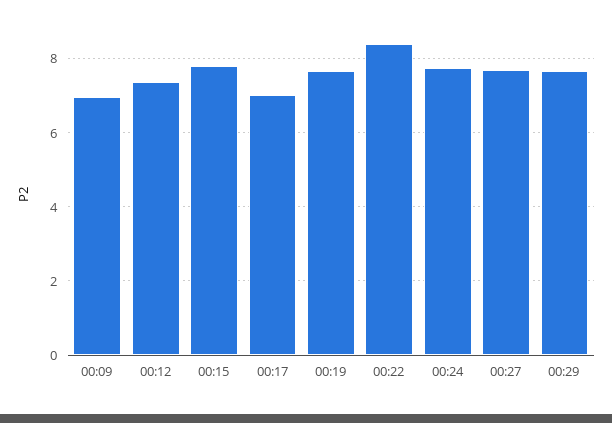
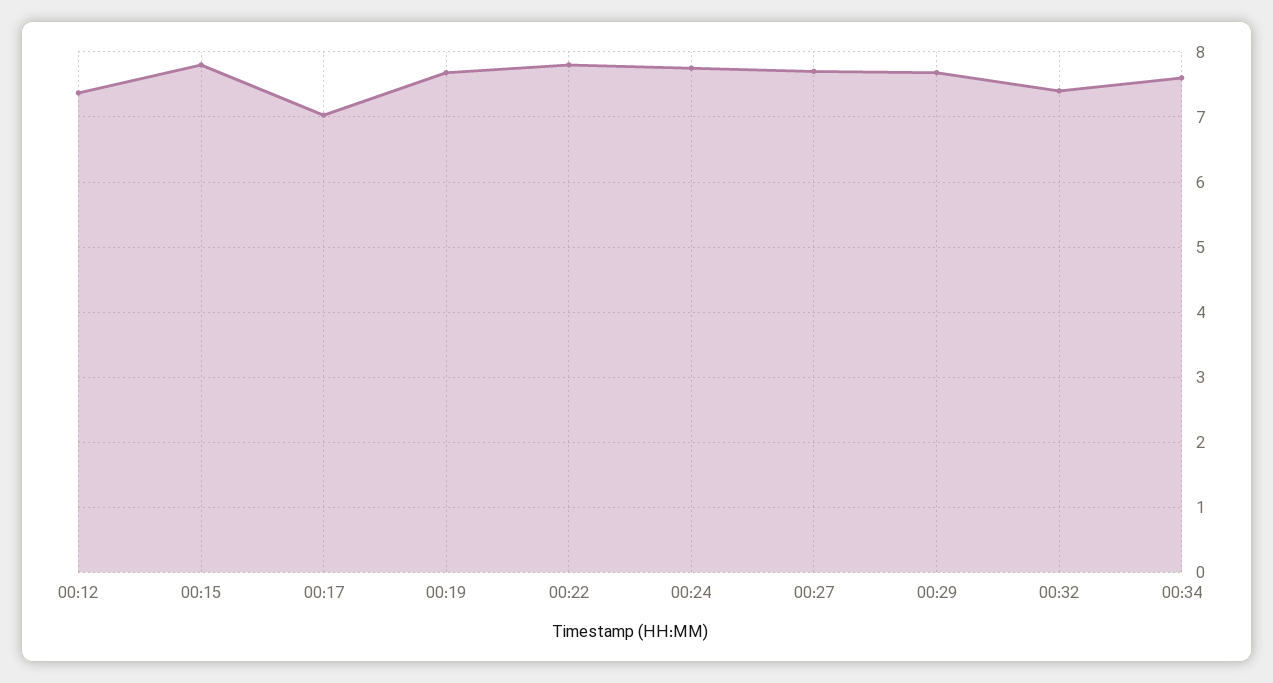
00:09: 7 -> none
00:22: 8.4 -> 7.8
00:32: none -> 7.4
00:34: none -> 7.6

